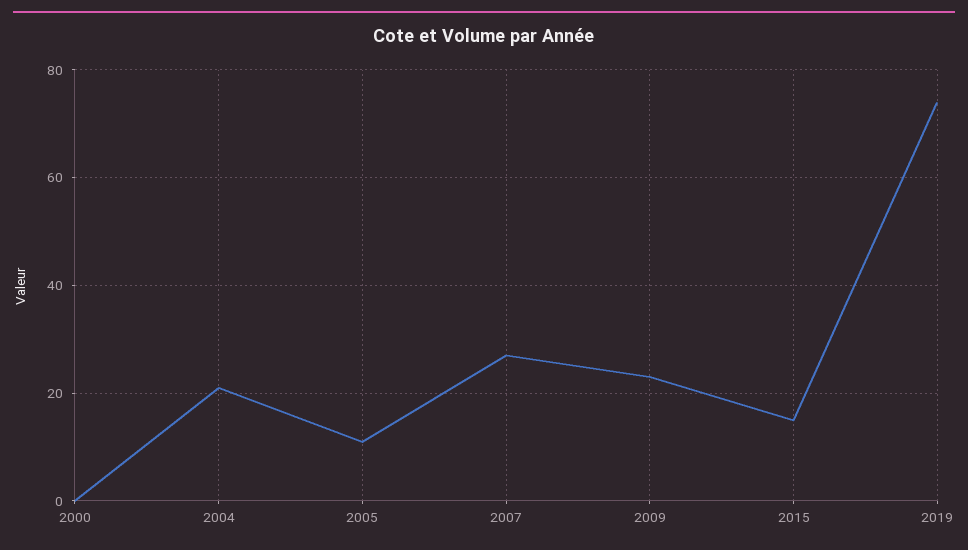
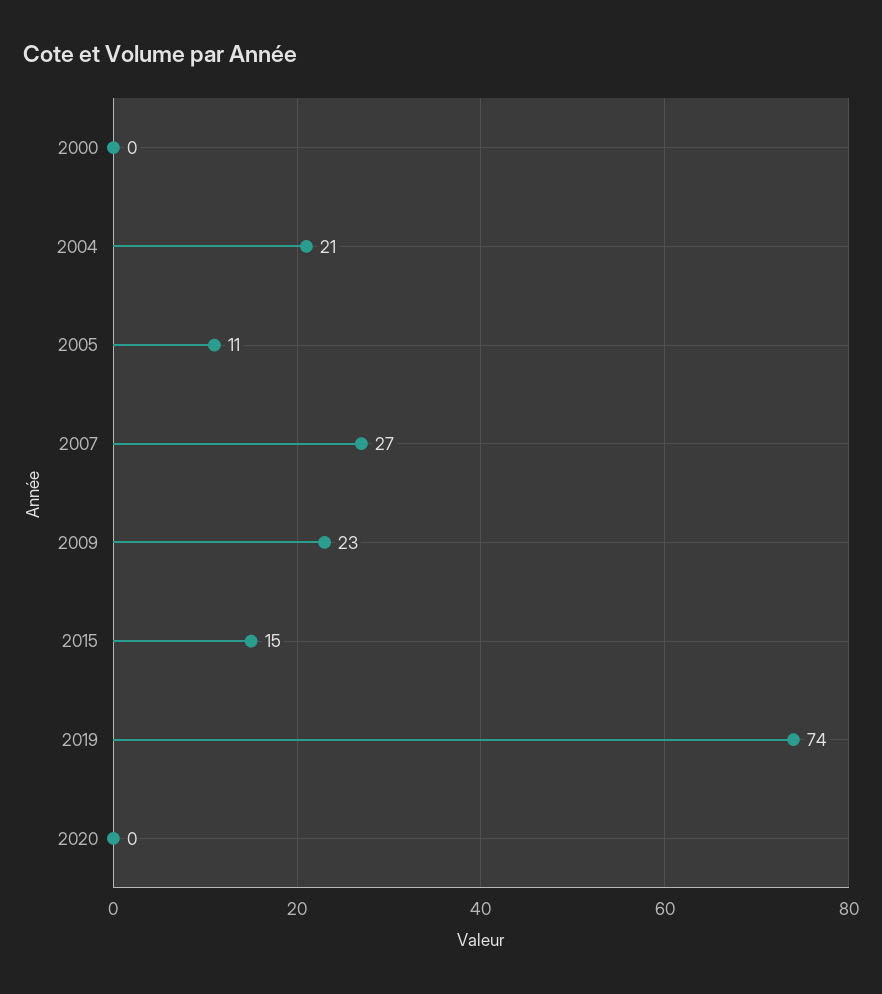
2020: none -> 0

